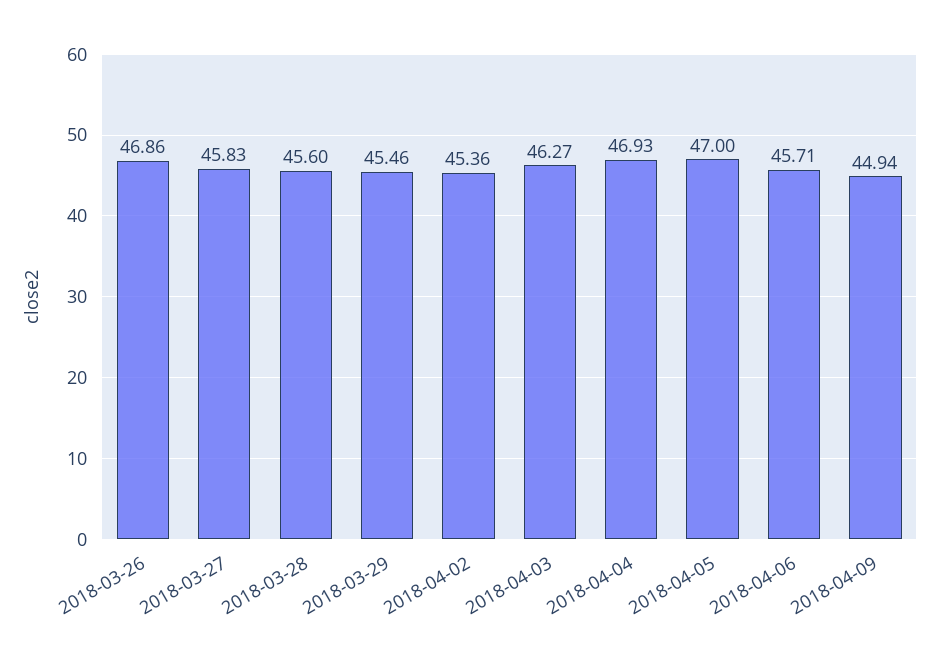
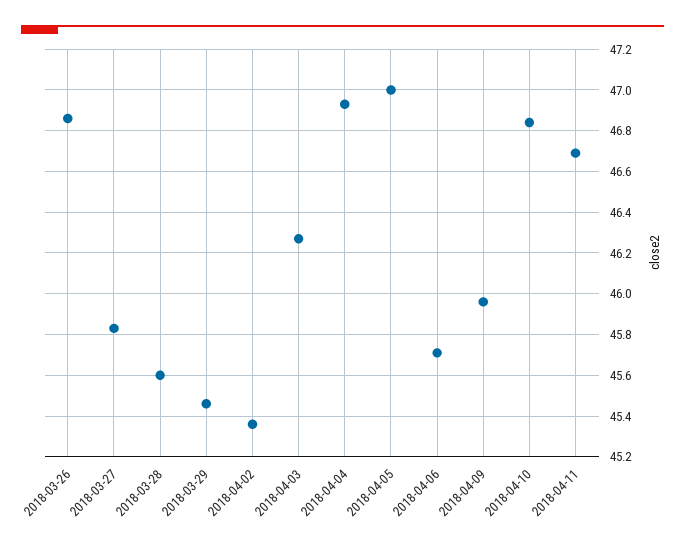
2018-04-09: 44.94 -> 45.95
2018-04-10: none -> 46.85
2018-04-11: none -> 46.7

